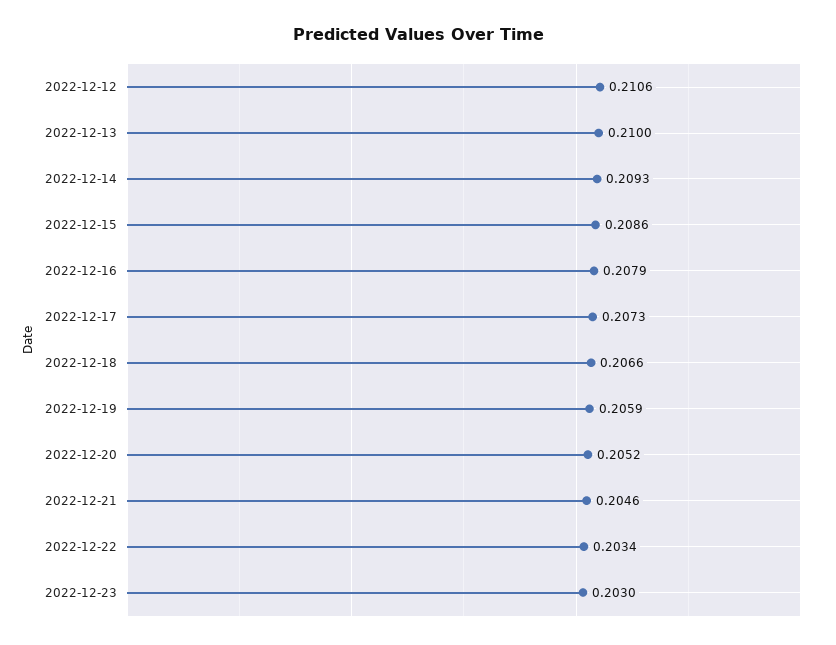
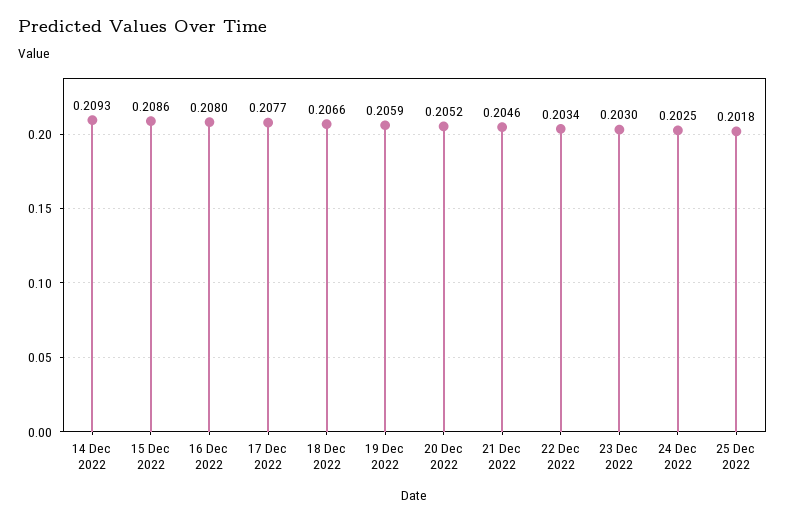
2022-12-12: 0.2106 -> none
2022-12-13: 0.21 -> none
2022-12-16: 0.2079 -> 0.208
2022-12-17: 0.2073 -> 0.2077
24 Dec 2022: none -> 0.2025
25 Dec 2022: none -> 0.2018

